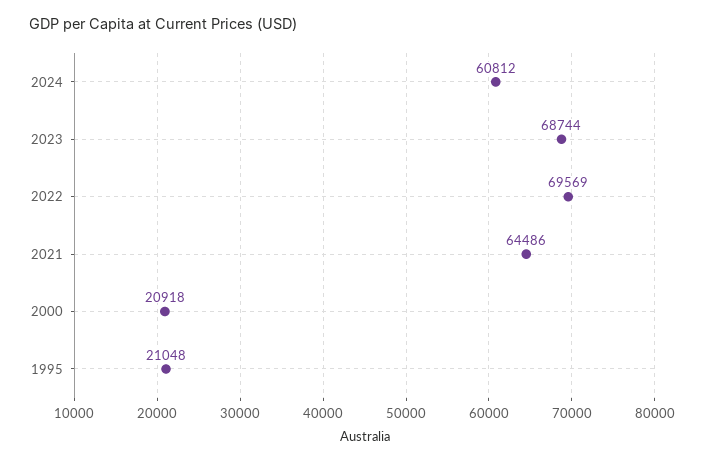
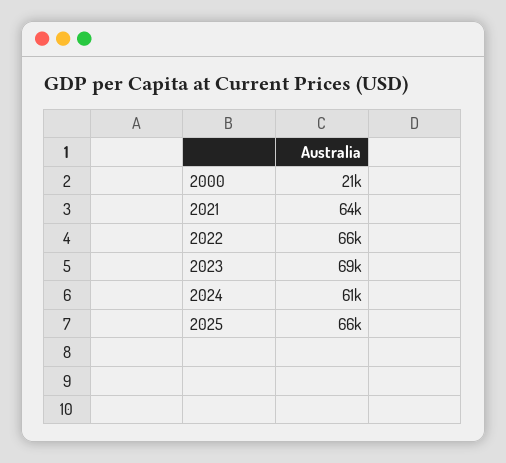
2022: 69569 -> 66000
1995: 21048 -> none
2025: none -> 66000

